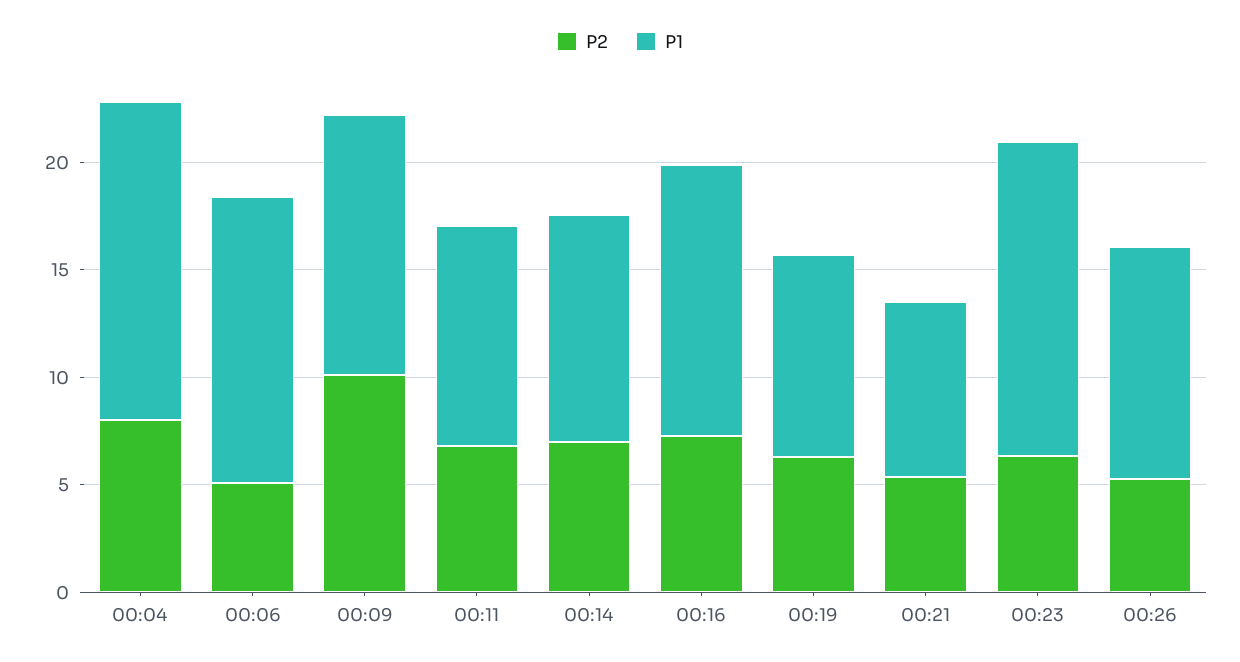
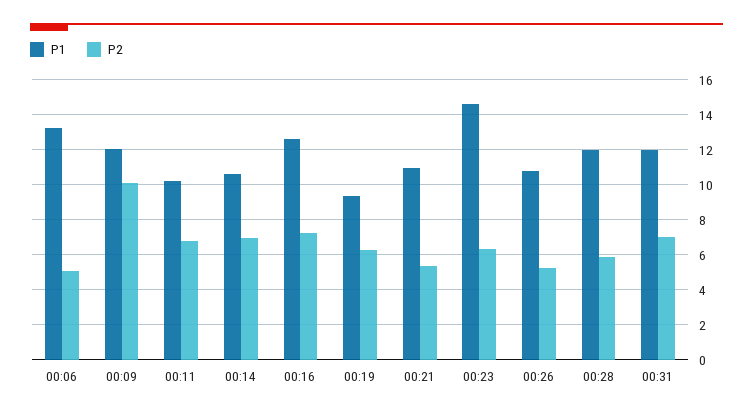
P2, 00:04: 8 -> none
P1, 00:04: 15 -> none
P1, 00:21: 8 -> 11
P1, 00:28: none -> 12
P2, 00:28: none -> 6
P1, 00:31: none -> 12
P2, 00:31: none -> 7

